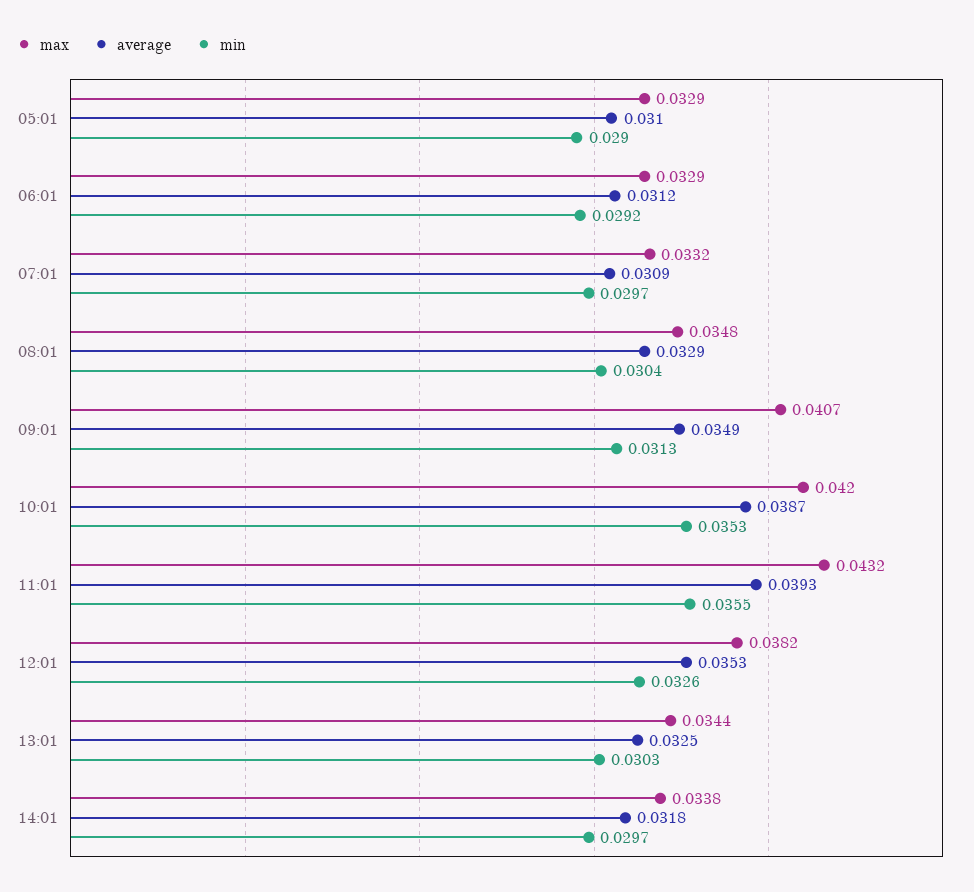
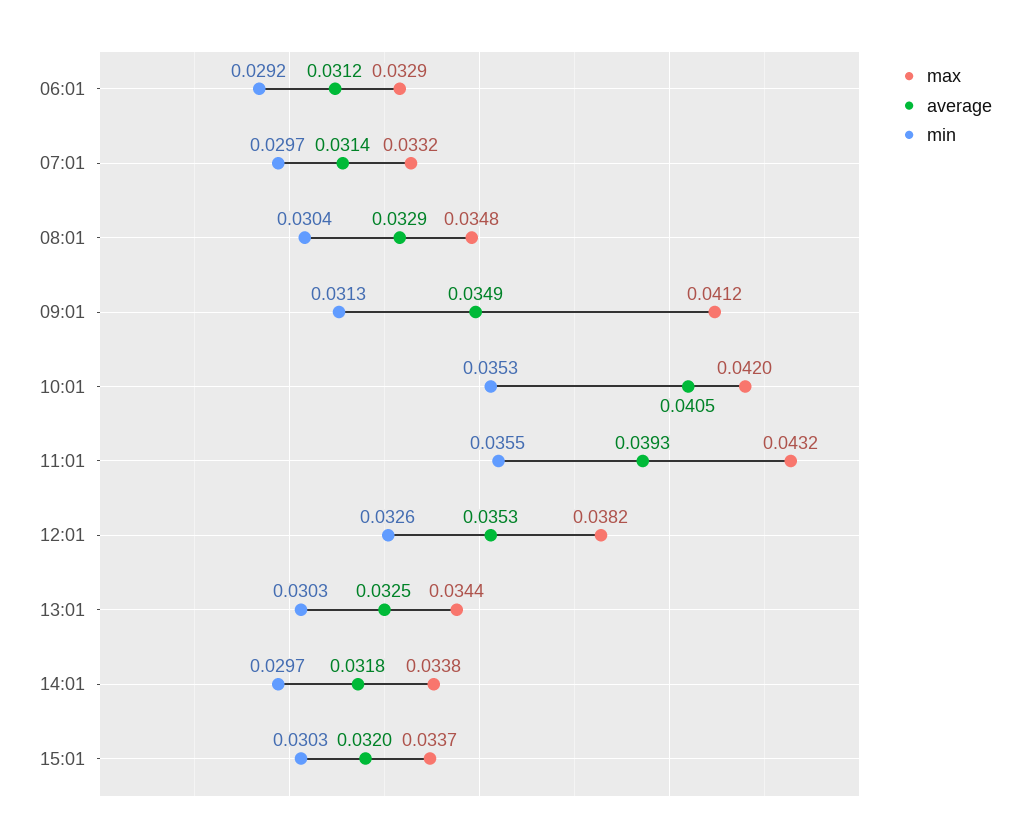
max, 05:01: 0.0329 -> none
average, 05:01: 0.031 -> none
min, 05:01: 0.029 -> none
average, 07:01: 0.0309 -> 0.0314
max, 09:01: 0.0407 -> 0.0412
average, 10:01: 0.0387 -> 0.0405
max, 15:01: none -> 0.0337
average, 15:01: none -> 0.032
min, 15:01: none -> 0.0303

